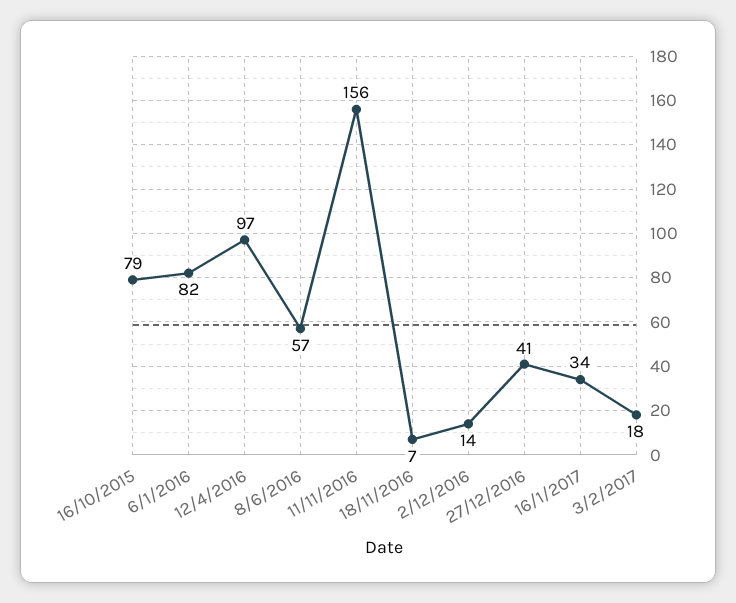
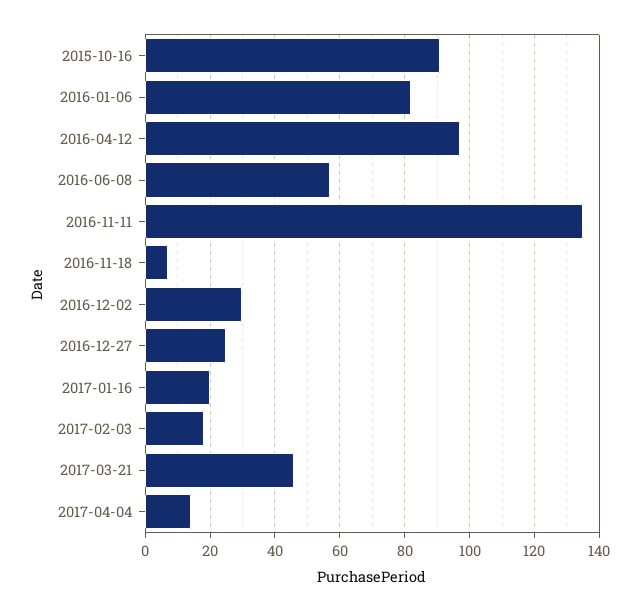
16/10/2015: 79 -> 90
11/11/2016: 156 -> 135
2/12/2016: 14 -> 30
27/12/2016: 41 -> 25
16/1/2017: 34 -> 20
2017-03-21: none -> 45
2017-04-04: none -> 15

